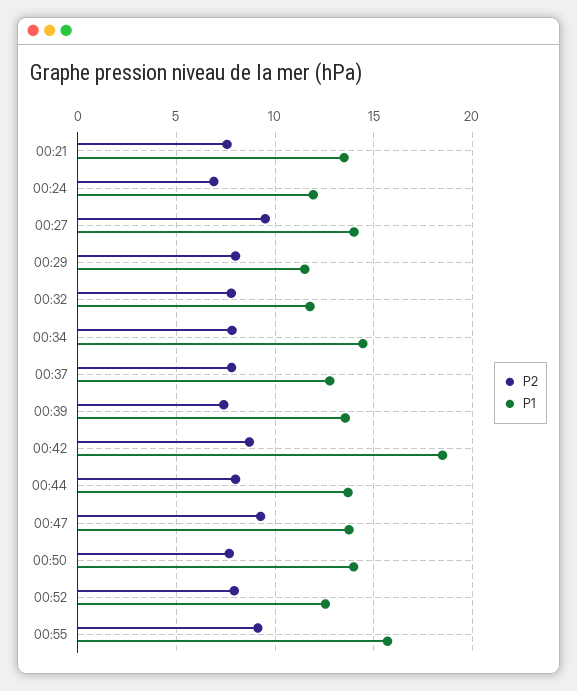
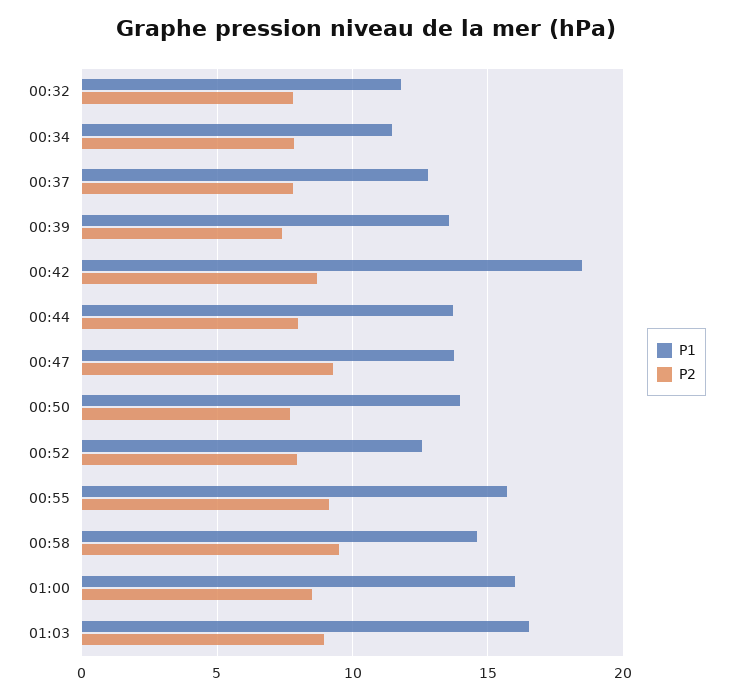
P2, 00:21: 7.5 -> none
P1, 00:21: 13.5 -> none
P2, 00:24: 7 -> none
P1, 00:24: 12 -> none
P2, 00:27: 9.5 -> none
P1, 00:27: 14 -> none
P2, 00:29: 8 -> none
P1, 00:29: 11.5 -> none
P1, 00:34: 14.5 -> 11.5
P1, 00:58: none -> 14.5
P2, 00:58: none -> 9.5
P1, 01:00: none -> 16
P2, 01:00: none -> 8.5
P1, 01:03: none -> 16.5
P2, 01:03: none -> 9

